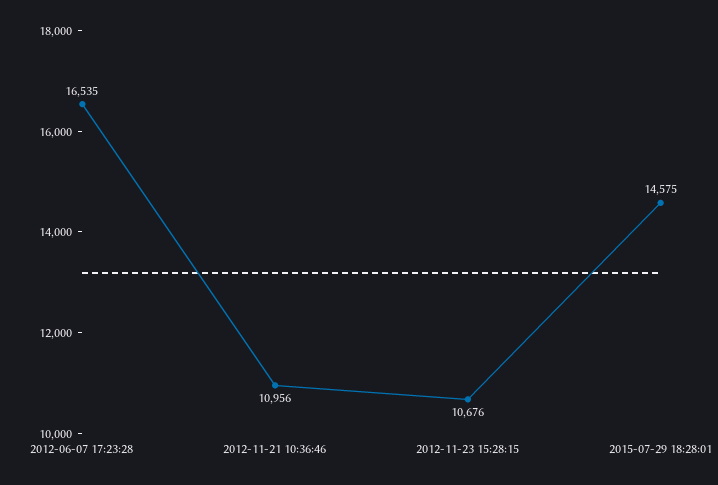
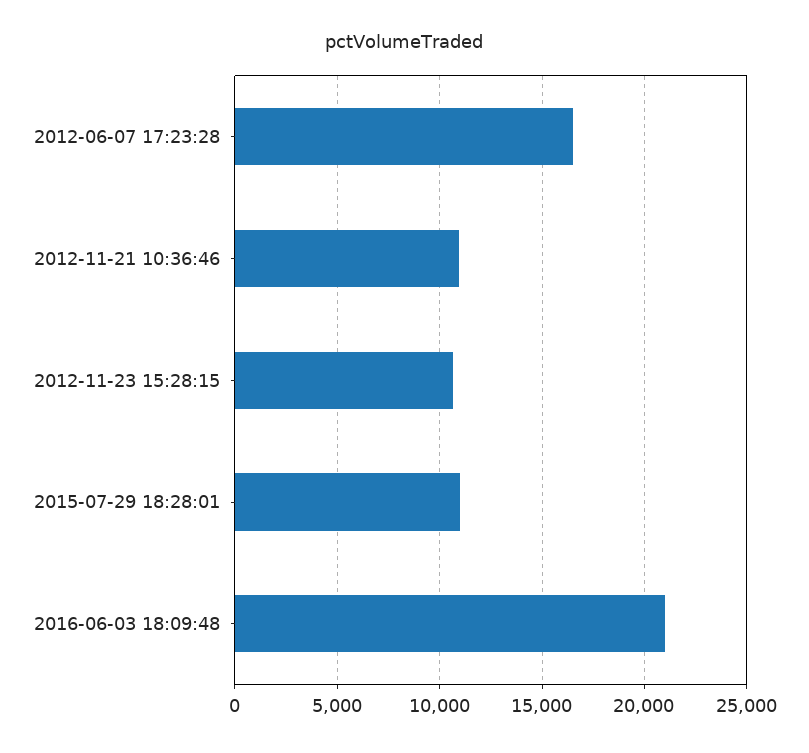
2015-07-29 18:28:01: 14575 -> 11000
2016-06-03 18:09:48: none -> 21000

